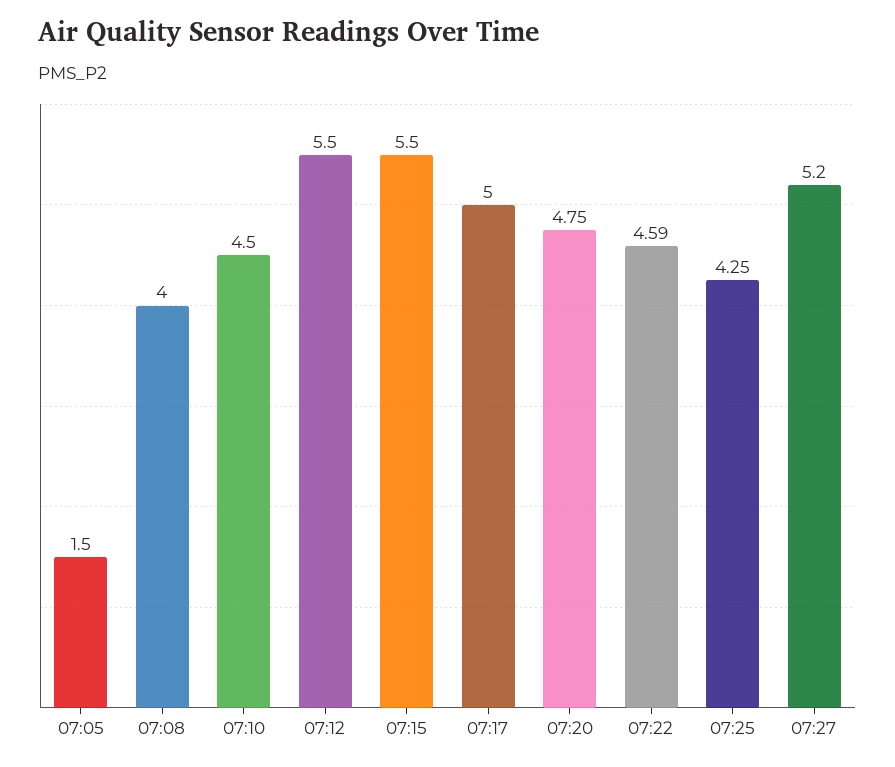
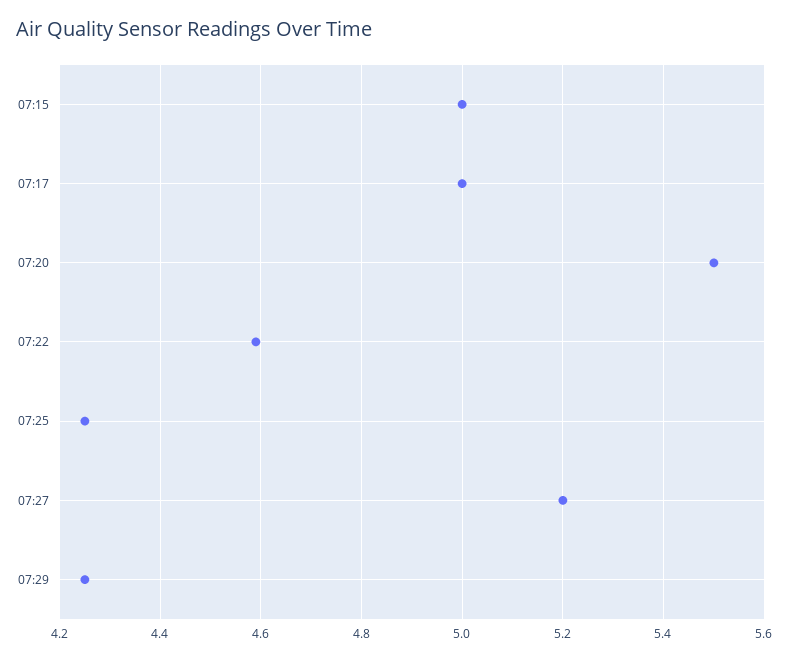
07:05: 1.5 -> none
07:08: 4 -> none
07:10: 4.5 -> none
07:12: 5.5 -> none
07:15: 5.5 -> 5
07:20: 4.75 -> 5.5
07:29: none -> 4.25

